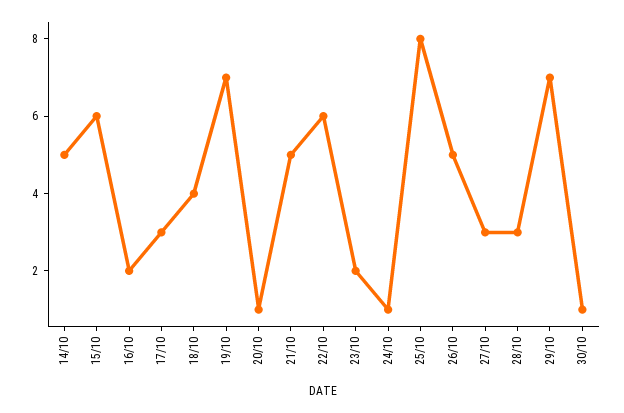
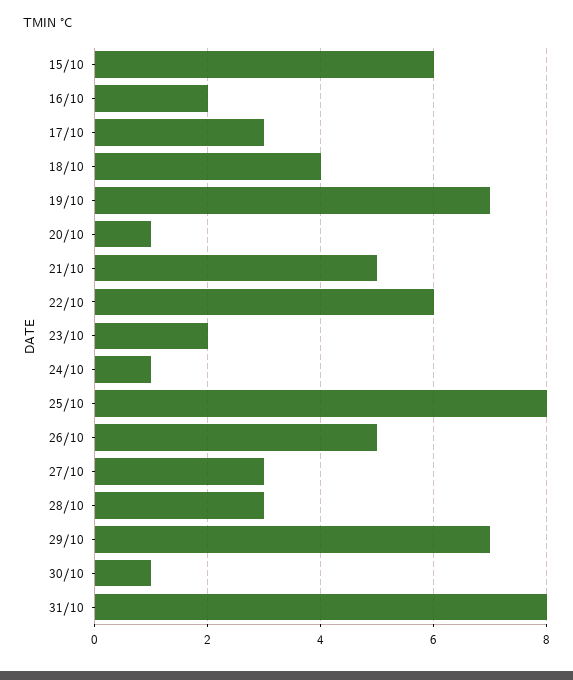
14/10: 5 -> none
31/10: none -> 8

